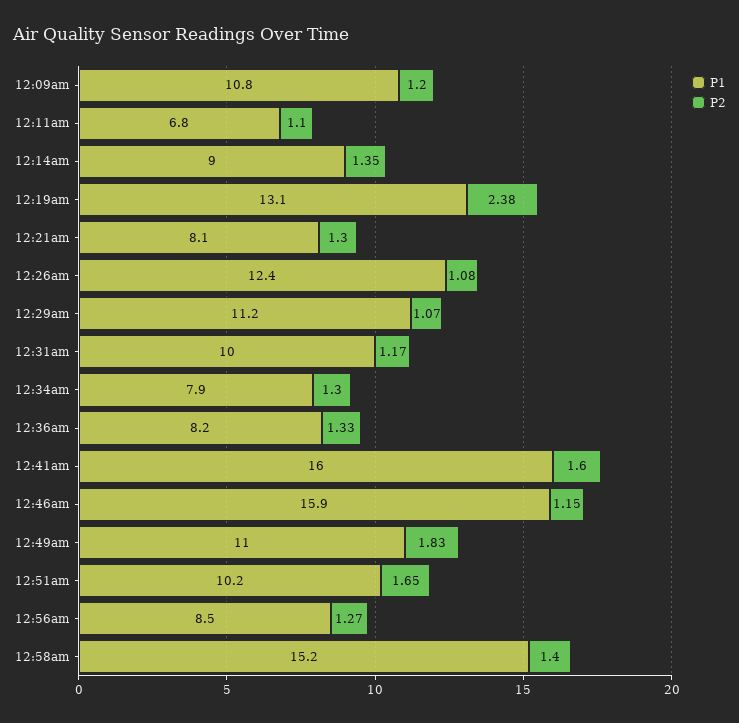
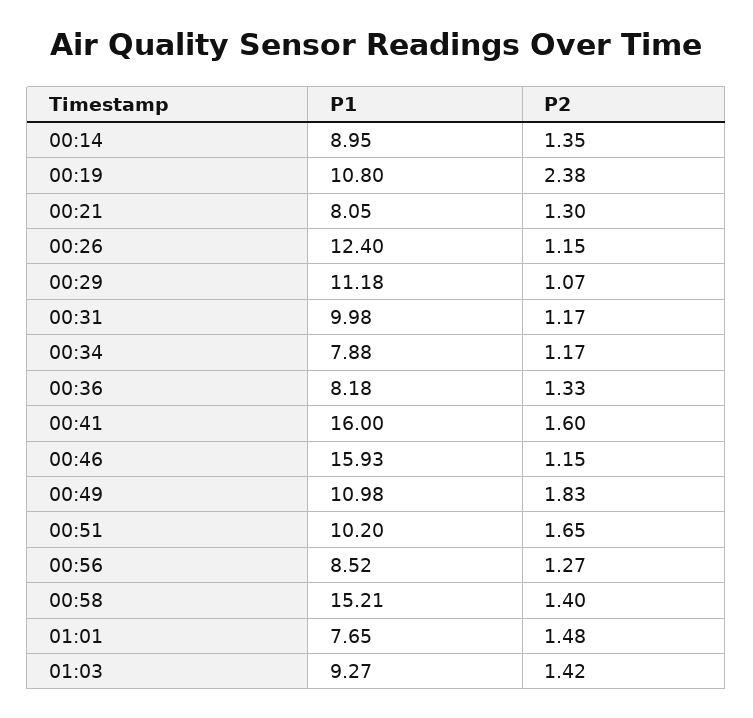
P1, 12:09am: 10.8 -> none
P2, 12:09am: 1.2 -> none
P1, 12:11am: 6.8 -> none
P2, 12:11am: 1.1 -> none
P1, 12:19am: 13.1 -> 10.8
P2, 12:26am: 1.08 -> 1.15
P2, 12:34am: 1.3 -> 1.17
P1, 01:01: none -> 7.65
P2, 01:01: none -> 1.48
P1, 01:03: none -> 9.27
P2, 01:03: none -> 1.42

